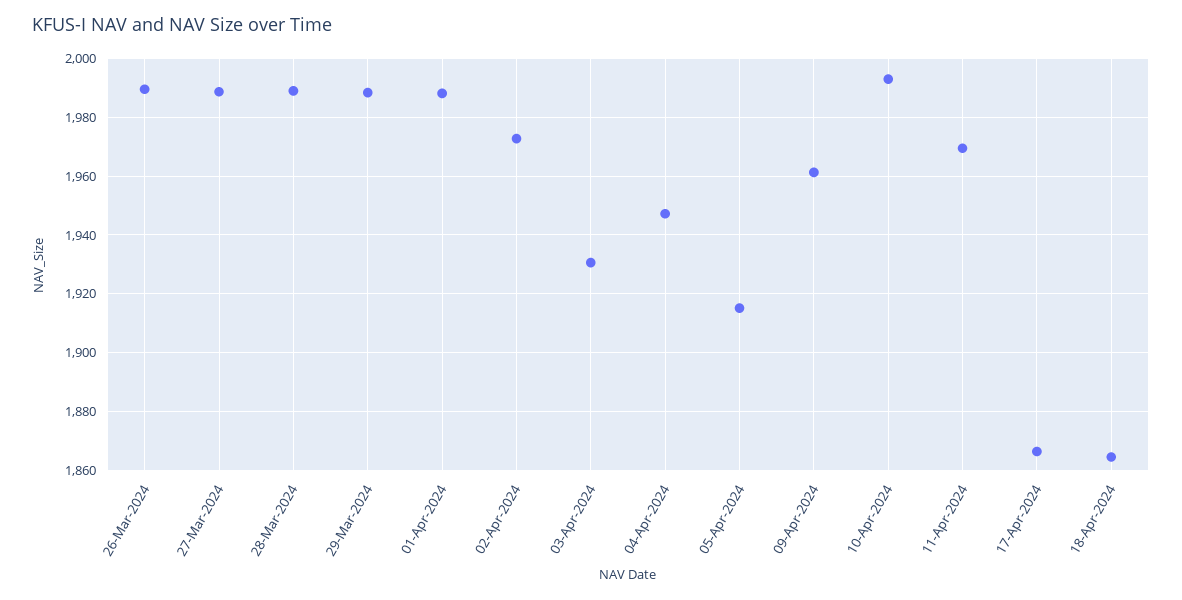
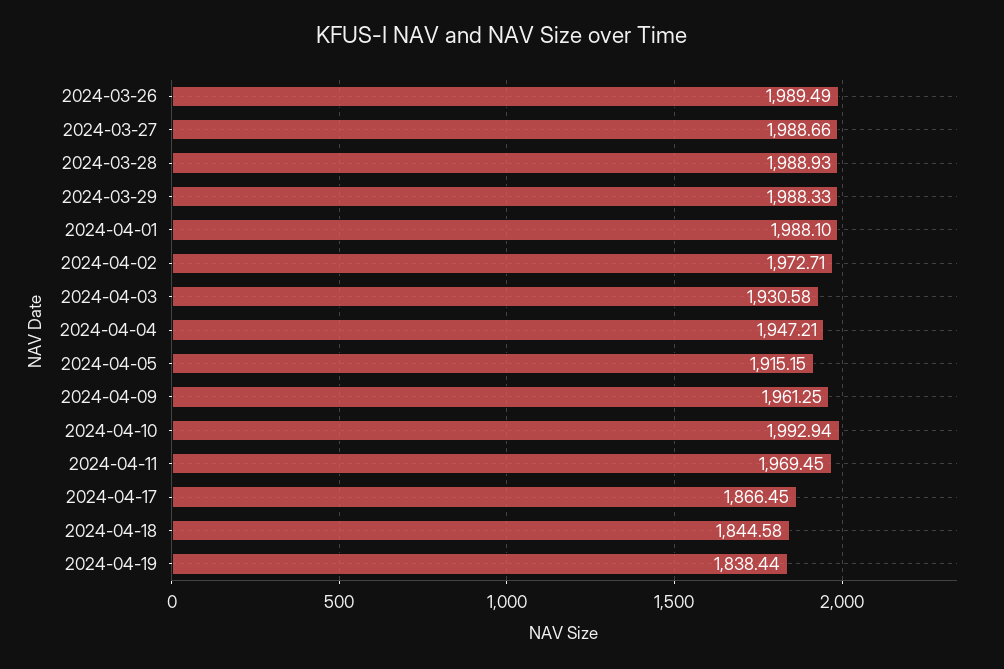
18-Apr-2024: 1865 -> 1844.58
2024-04-19: none -> 1838.44

